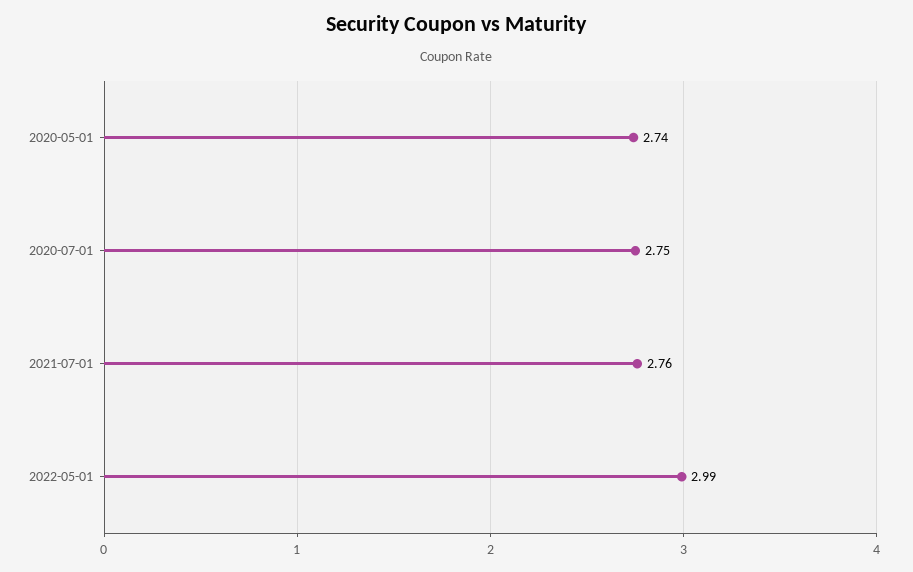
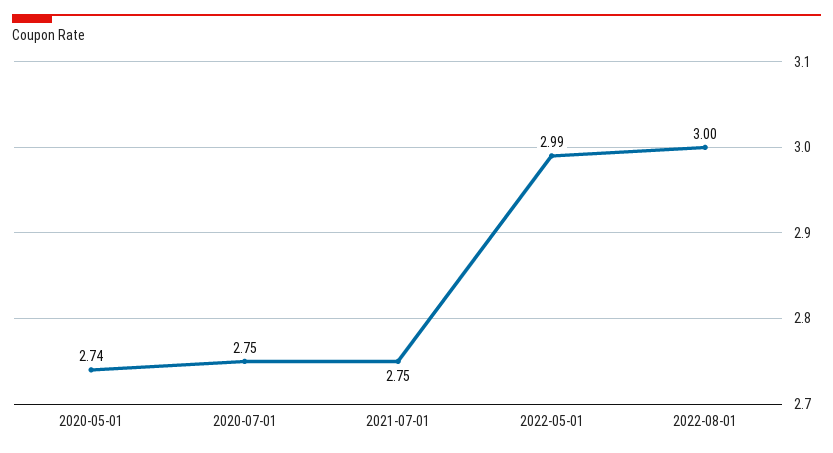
2021-07-01: 2.76 -> 2.75
2022-08-01: none -> 3

